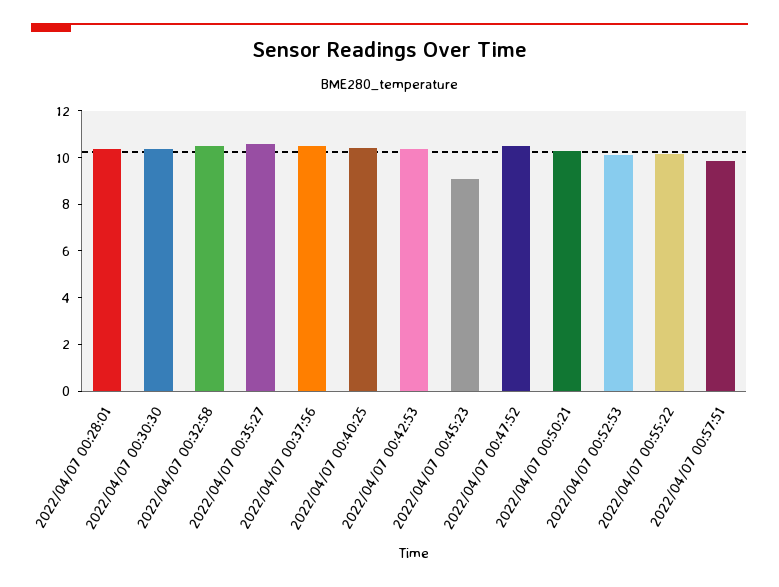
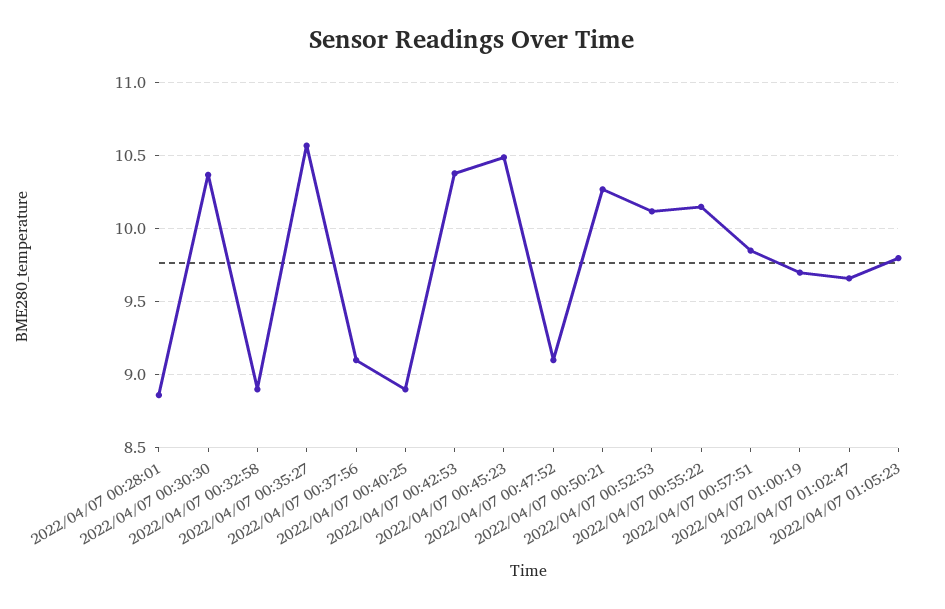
2022/04/07 00:28:01: 10.5 -> 8.85
2022/04/07 00:32:58: 10.5 -> 8.9
2022/04/07 00:37:56: 10.5 -> 9.1
2022/04/07 00:40:25: 10.5 -> 8.9
2022/04/07 00:45:23: 9 -> 10.5
2022/04/07 00:47:52: 10.5 -> 9.1
2022/04/07 01:00:19: none -> 9.7
2022/04/07 01:02:47: none -> 9.65
2022/04/07 01:05:23: none -> 9.8

